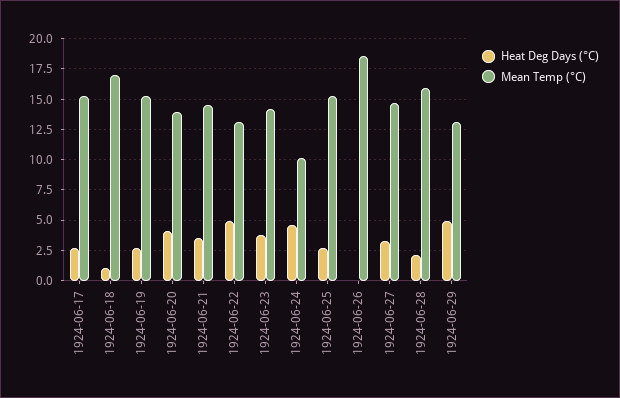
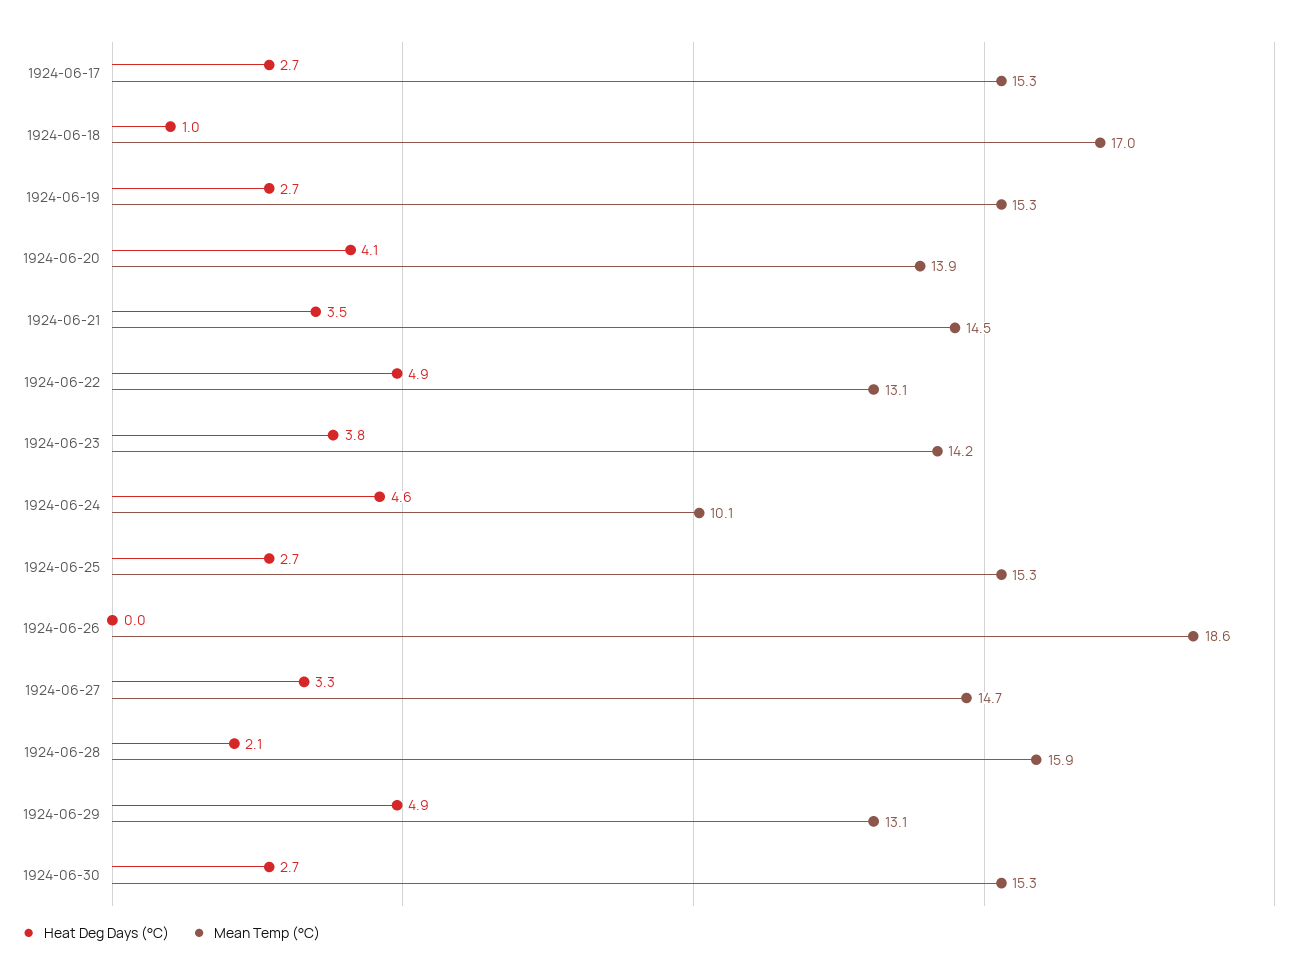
Heat Deg Days (°C), 1924-06-30: none -> 2.7
Mean Temp (°C), 1924-06-30: none -> 15.3

